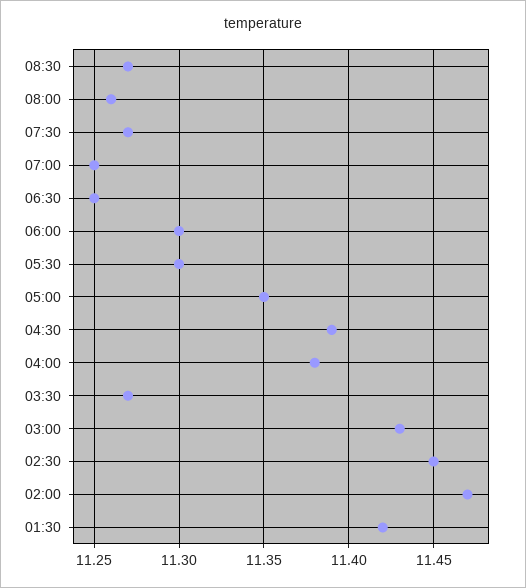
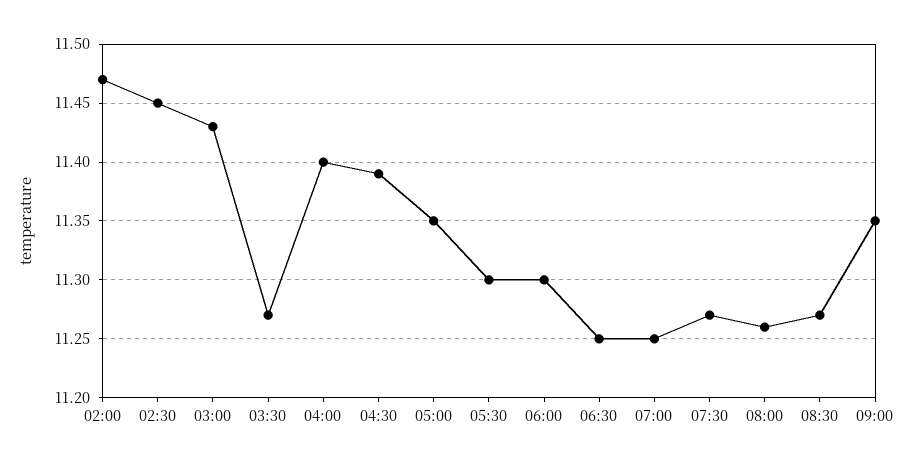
04:00: 11.38 -> 11.4
01:30: 11.42 -> none
09:00: none -> 11.35

